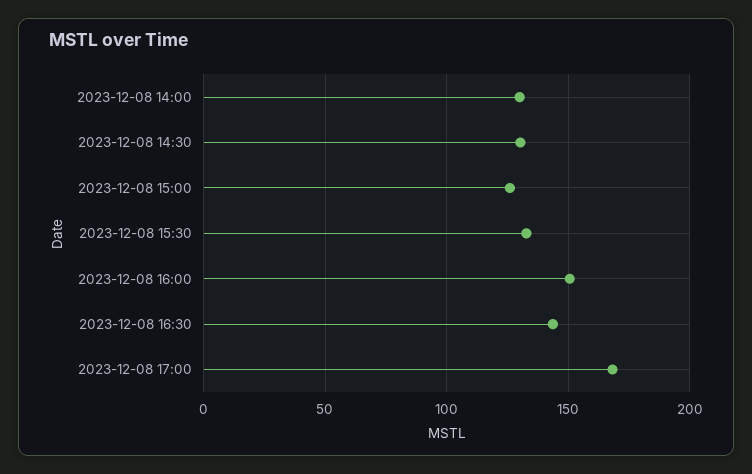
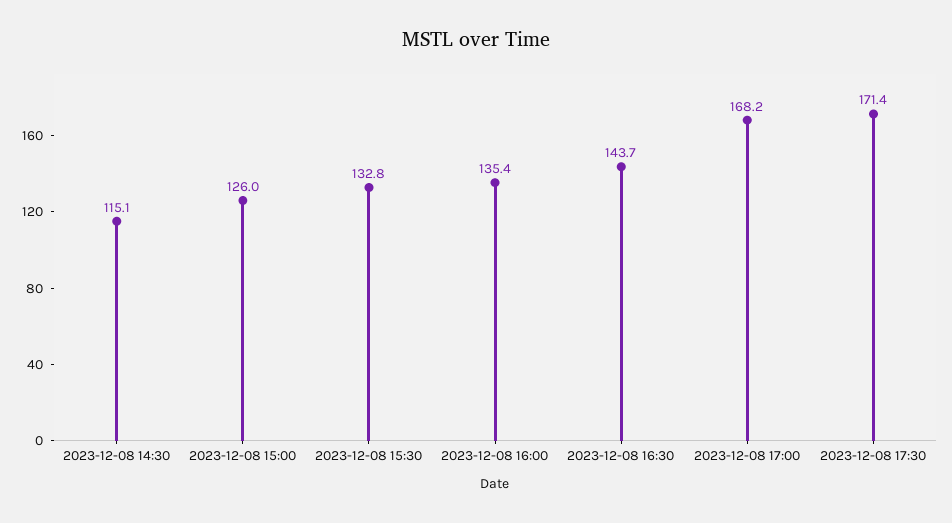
2023-12-08 14:00: 130 -> none
2023-12-08 14:30: 130 -> 115.1
2023-12-08 16:00: 150 -> 135.4
2023-12-08 17:30: none -> 171.4

